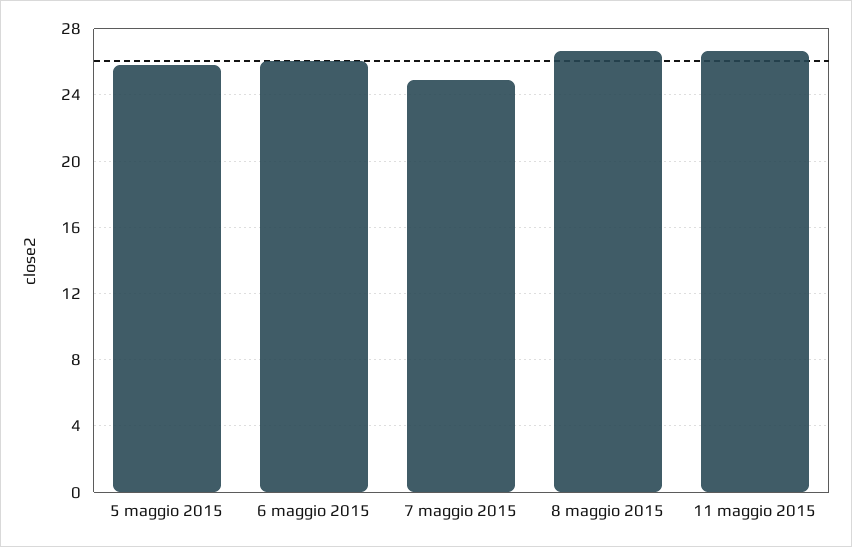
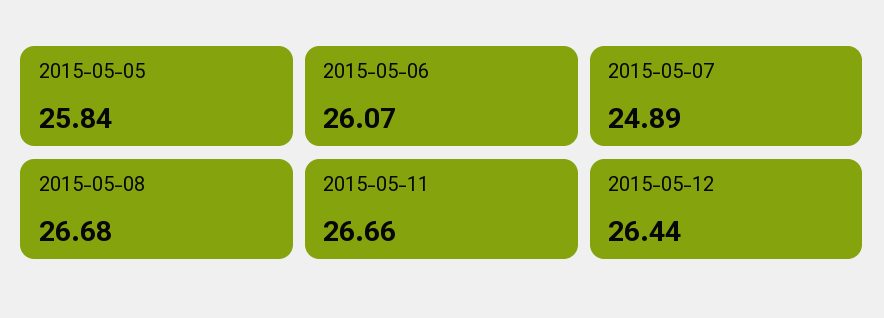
2015-05-12: none -> 26.44

